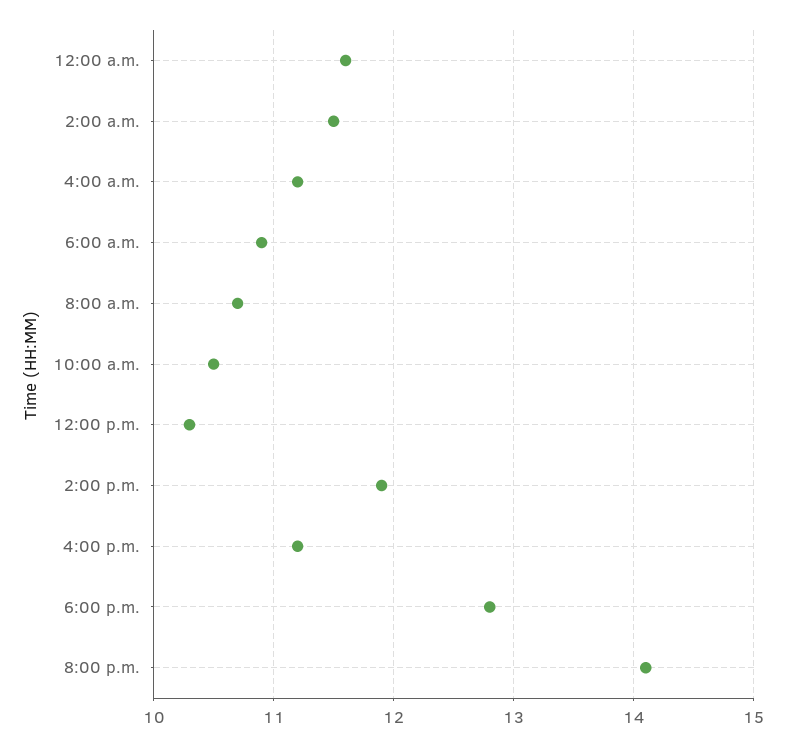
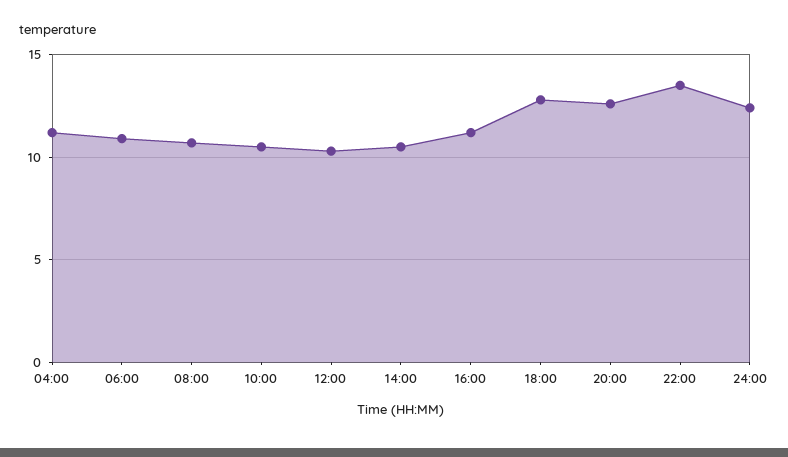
12:00 a.m.: 11.6 -> none
2:00 a.m.: 11.5 -> none
2:00 p.m.: 11.9 -> 10.5
8:00 p.m.: 14.1 -> 12.5
22:00: none -> 13.5
24:00: none -> 12.5

